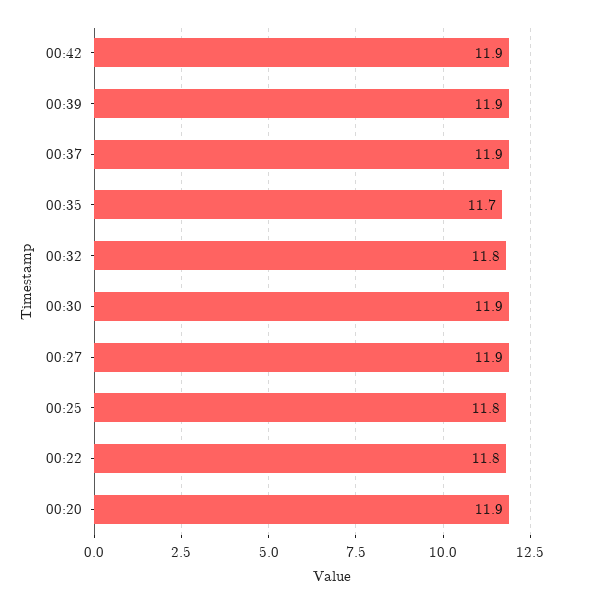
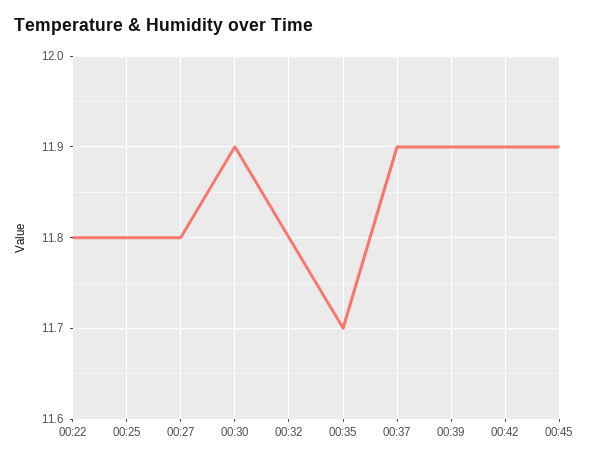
00:27: 11.9 -> 11.8
00:20: 11.9 -> none
00:45: none -> 11.9

